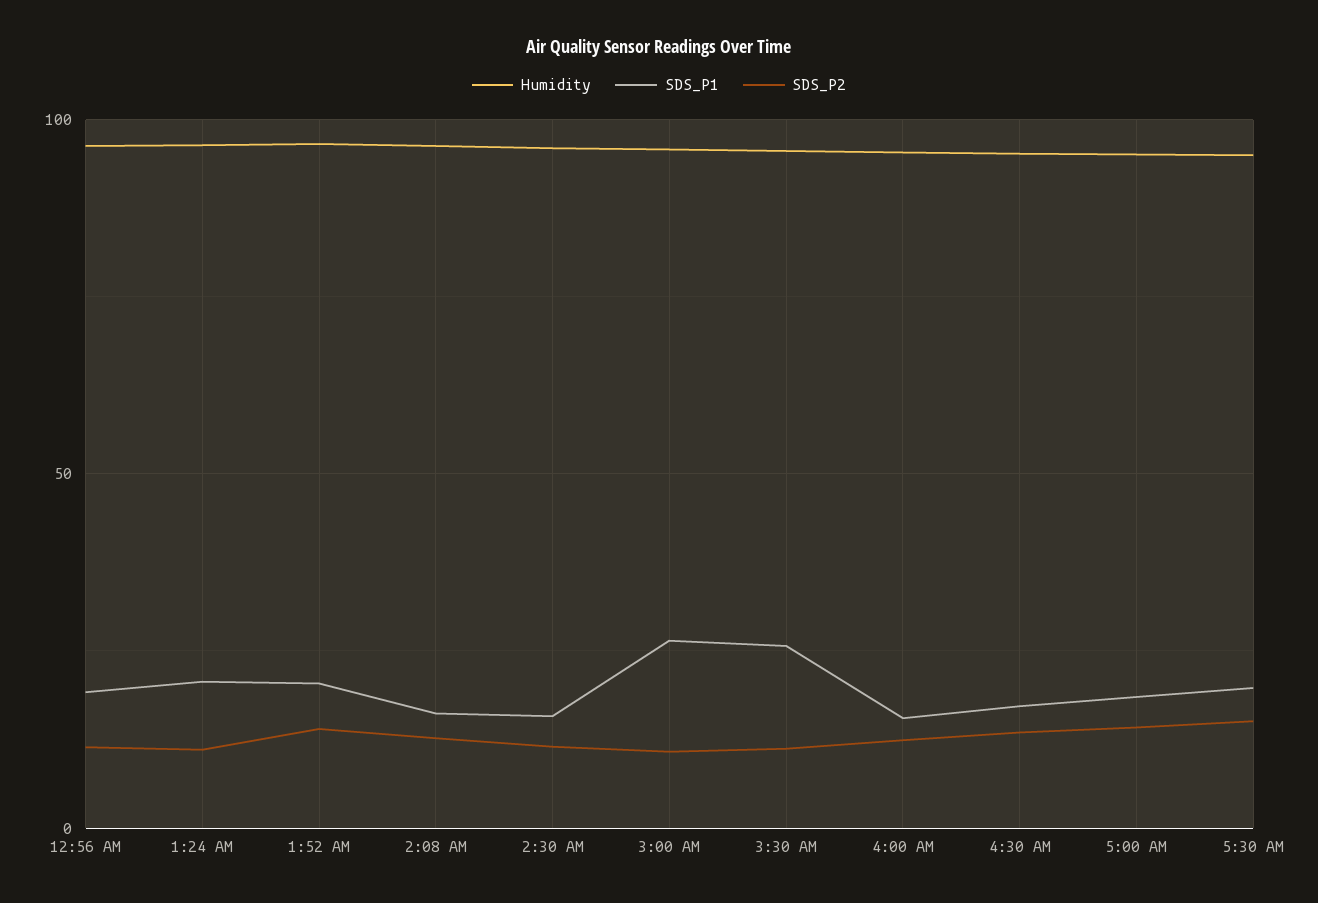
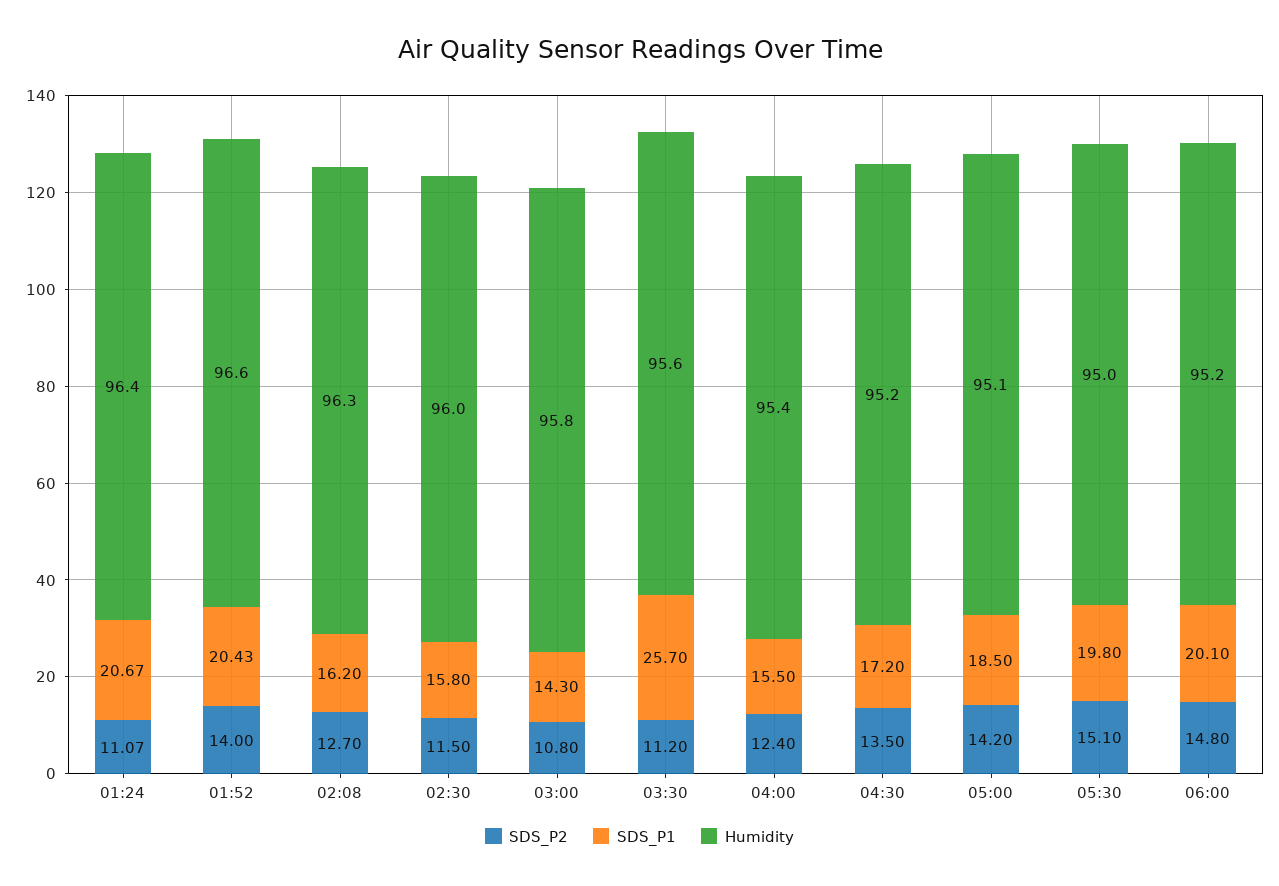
Humidity, 12:56 AM: 95 -> none
SDS_P1, 12:56 AM: 20 -> none
SDS_P2, 12:56 AM: 10 -> none
SDS_P1, 3:00 AM: 25 -> 14.3
SDS_P2, 06:00: none -> 14.8
SDS_P1, 06:00: none -> 20.1
Humidity, 06:00: none -> 95.2

